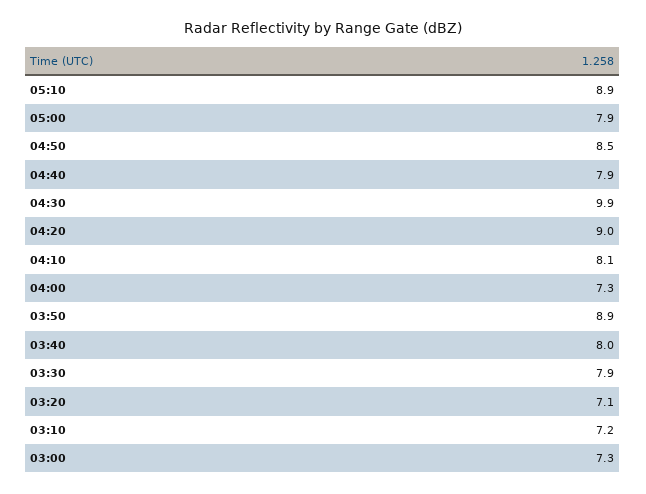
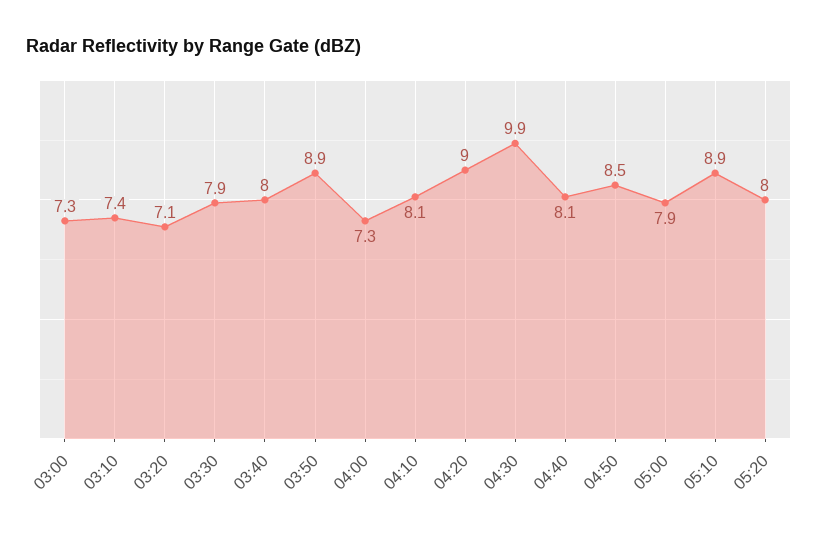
04:40: 7.9 -> 8.1
03:10: 7.2 -> 7.4
05:20: none -> 8

